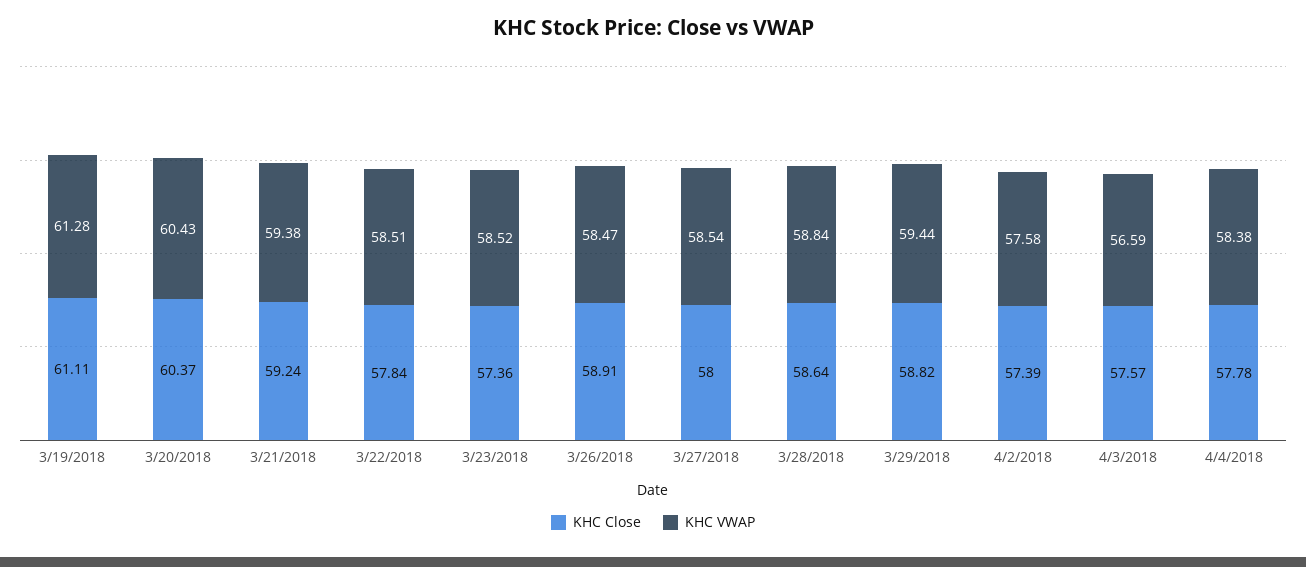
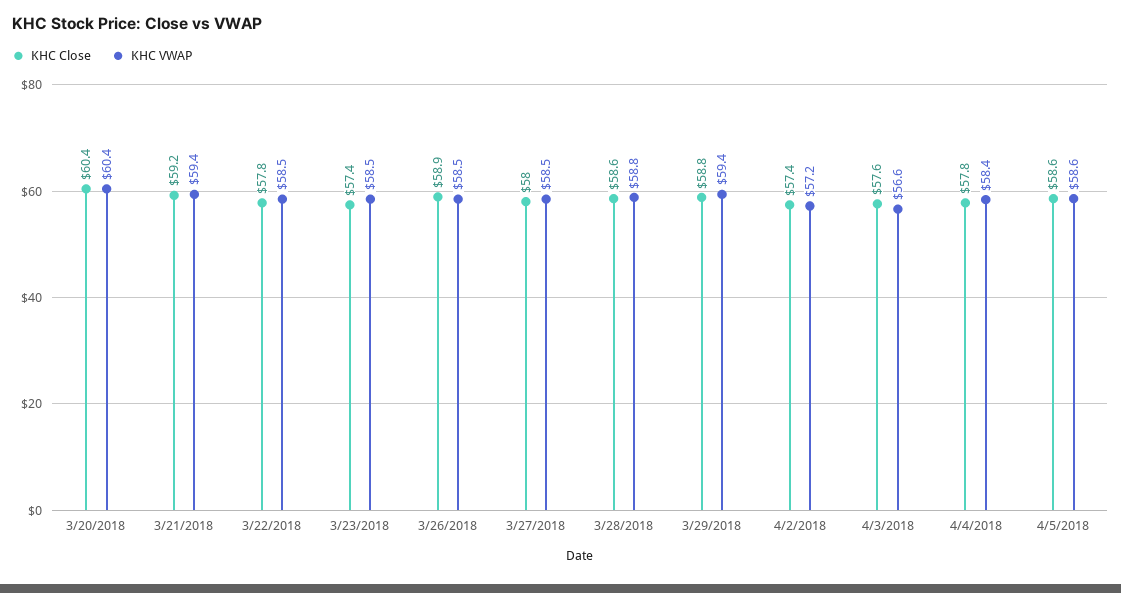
KHC Close, 3/19/2018: 61.11 -> none
KHC VWAP, 3/19/2018: 61.28 -> none
KHC VWAP, 4/2/2018: 57.58 -> 57.2
KHC Close, 4/5/2018: none -> 58.6
KHC VWAP, 4/5/2018: none -> 58.6

